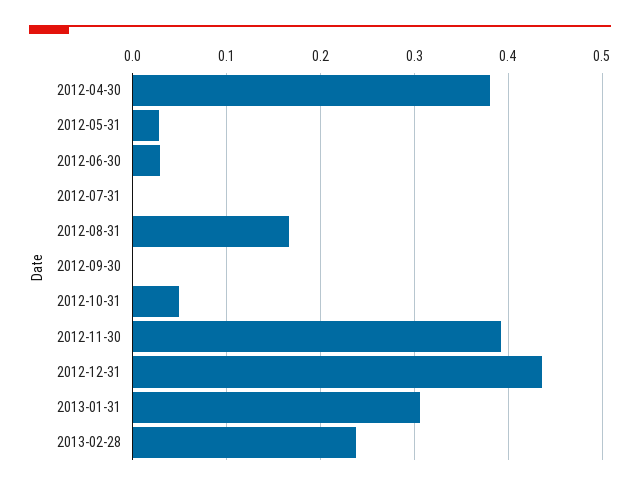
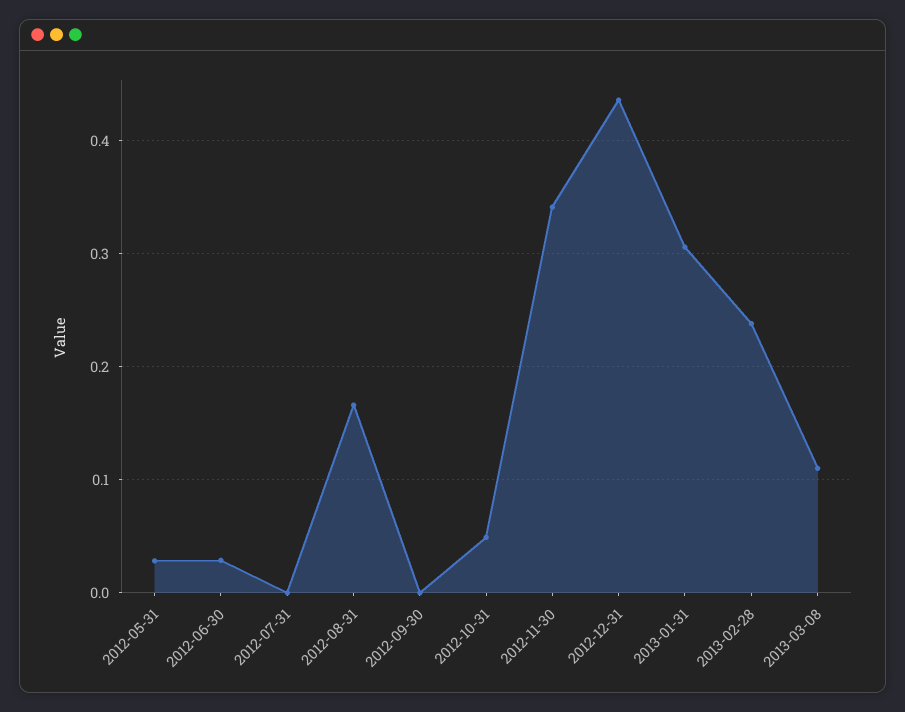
2012-04-30: 0.38 -> none
2012-11-30: 0.39 -> 0.34
2013-03-08: none -> 0.11

